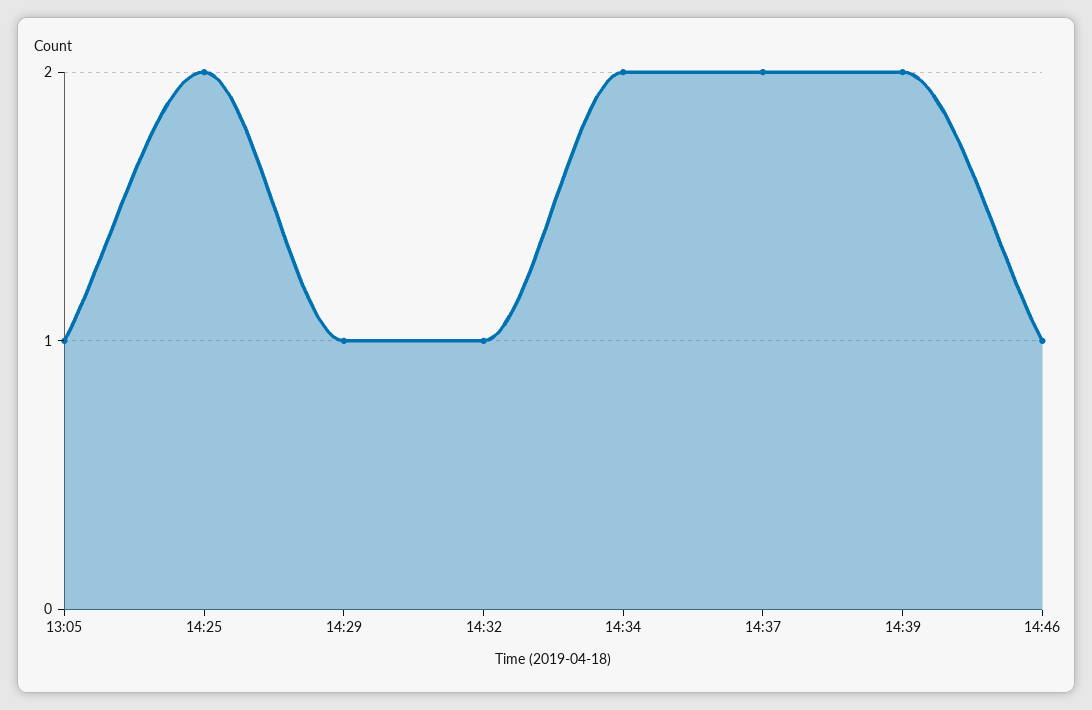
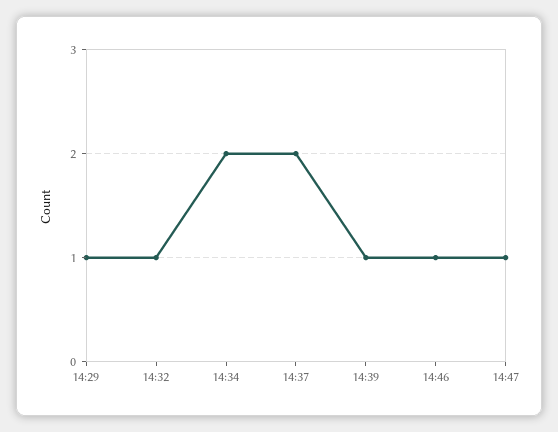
13:05: 1 -> none
14:25: 2 -> none
14:39: 2 -> 1
14:47: none -> 1

